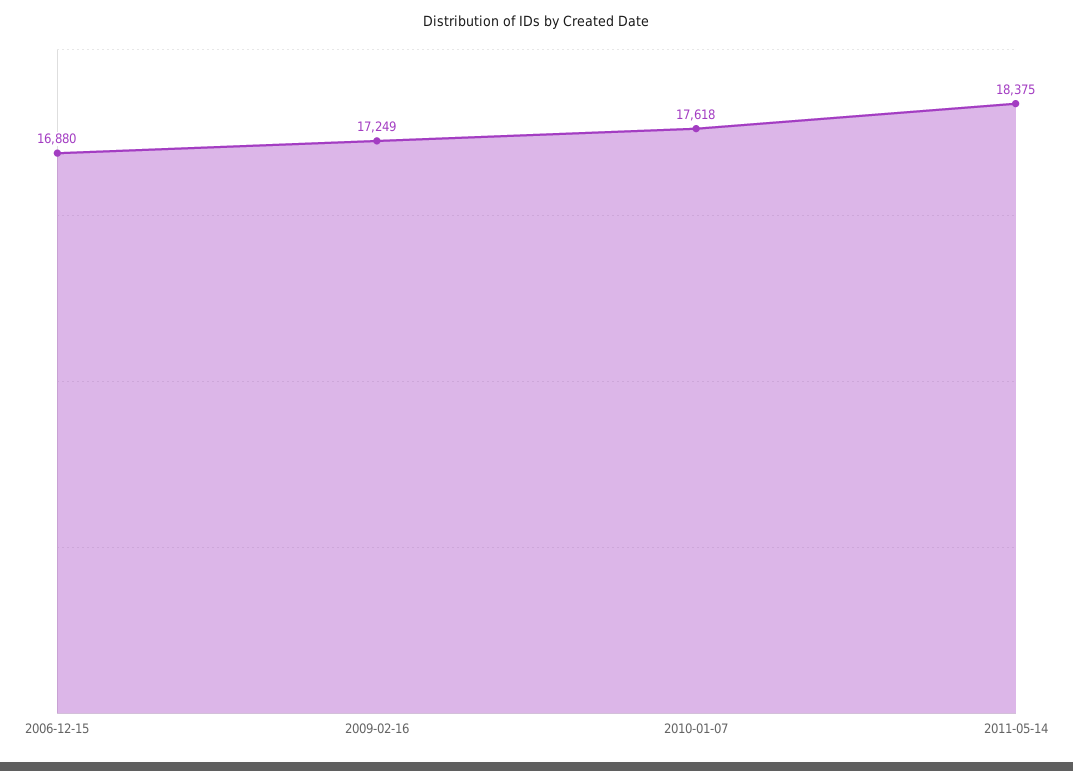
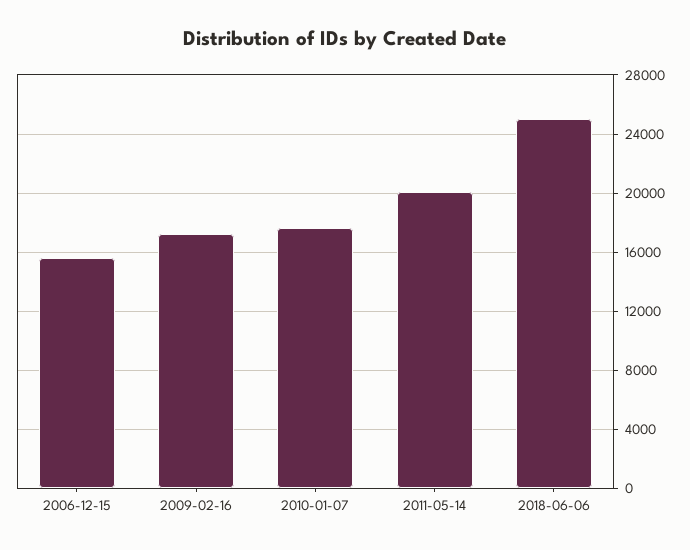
2006-12-15: 16880 -> 15500
2011-05-14: 18375 -> 20000
2018-06-06: none -> 25000

